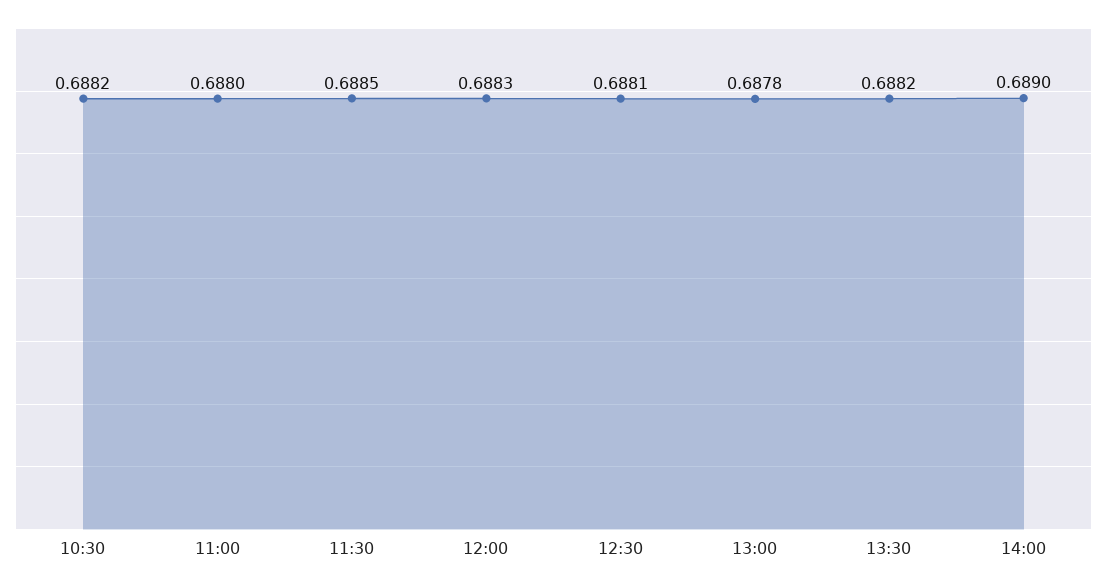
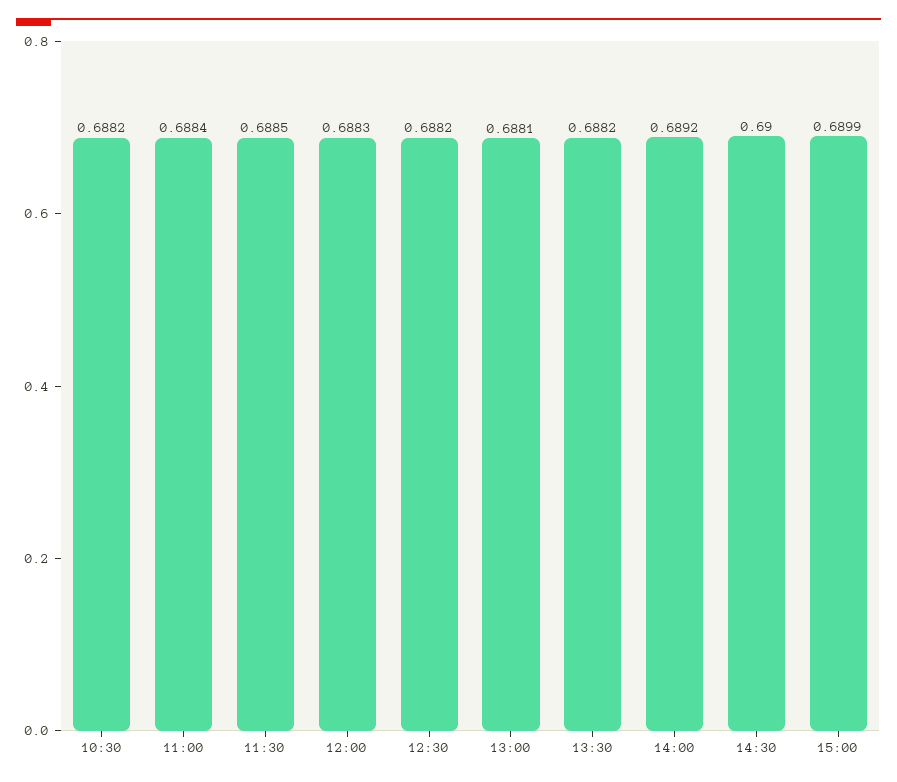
11:00: 0.688 -> 0.6884
12:30: 0.6881 -> 0.6882
13:00: 0.6878 -> 0.6881
14:00: 0.689 -> 0.6892
14:30: none -> 0.69
15:00: none -> 0.6899

